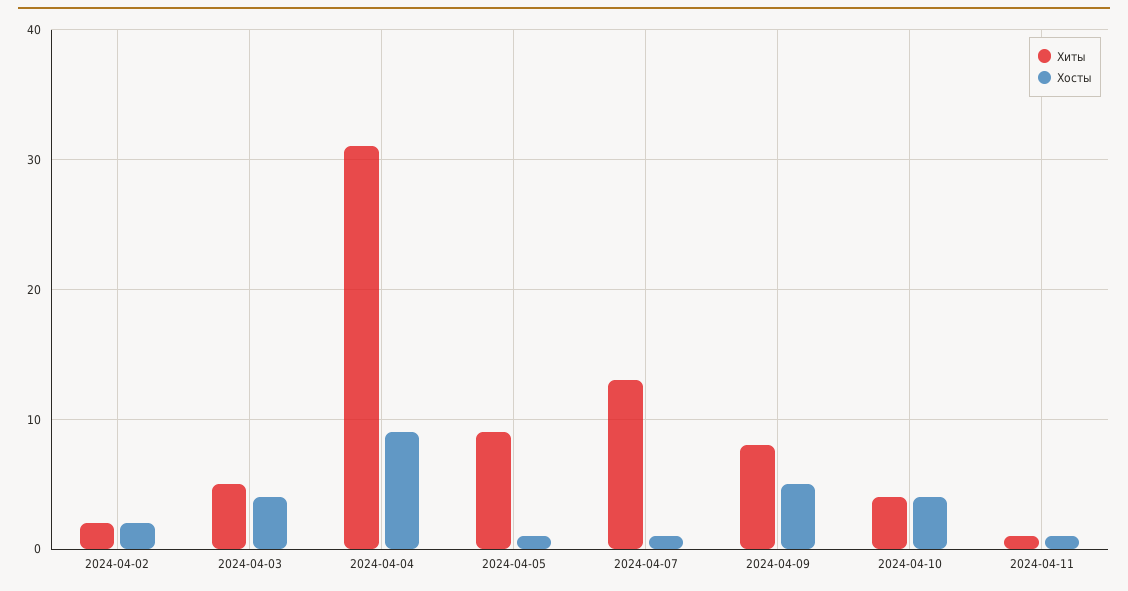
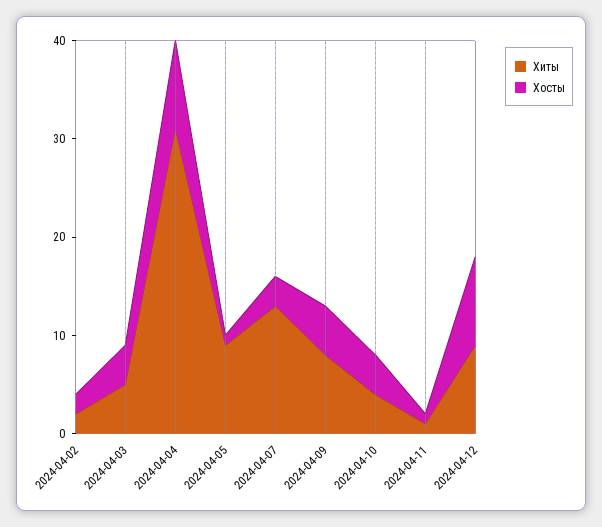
Хосты, 2024-04-07: 1 -> 3
Хиты, 2024-04-12: none -> 9
Хосты, 2024-04-12: none -> 9

